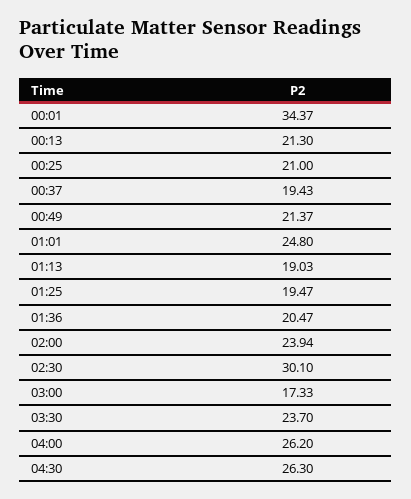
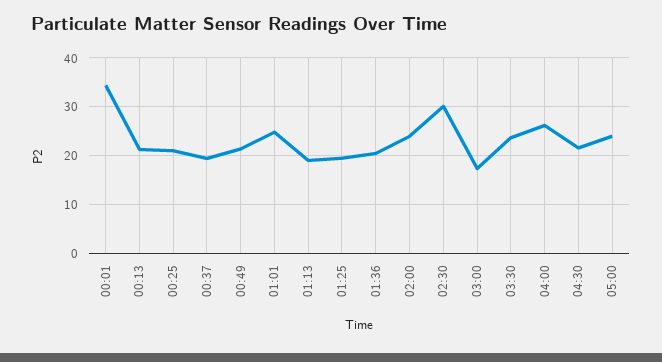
04:30: 26.3 -> 22
05:00: none -> 24

